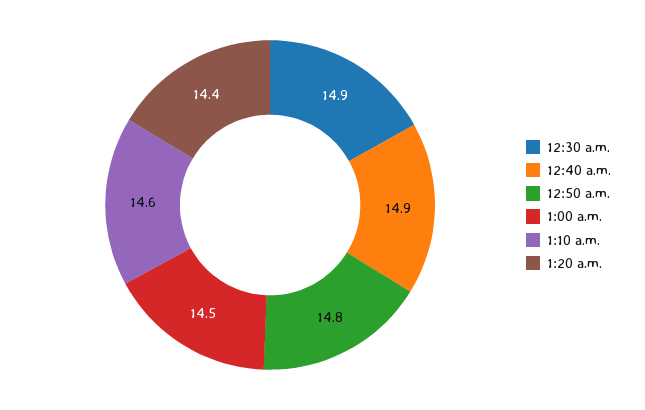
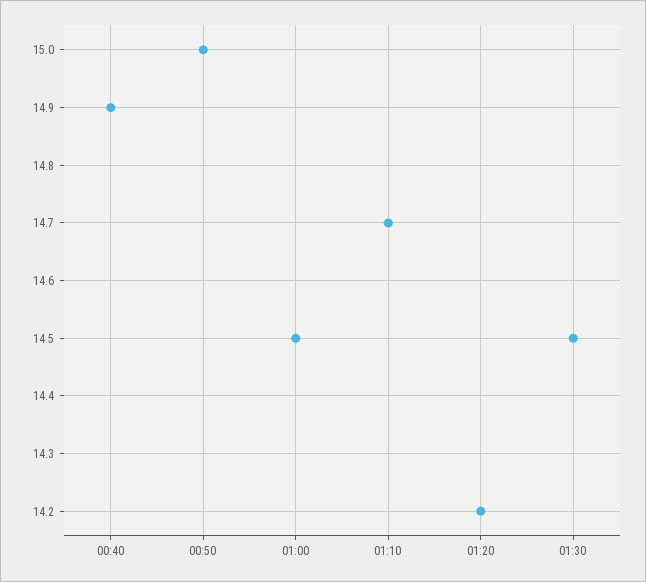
12:30 a.m.: 14.9 -> none
12:50 a.m.: 14.8 -> 15
1:10 a.m.: 14.6 -> 14.7
1:20 a.m.: 14.4 -> 14.2
01:30: none -> 14.5

